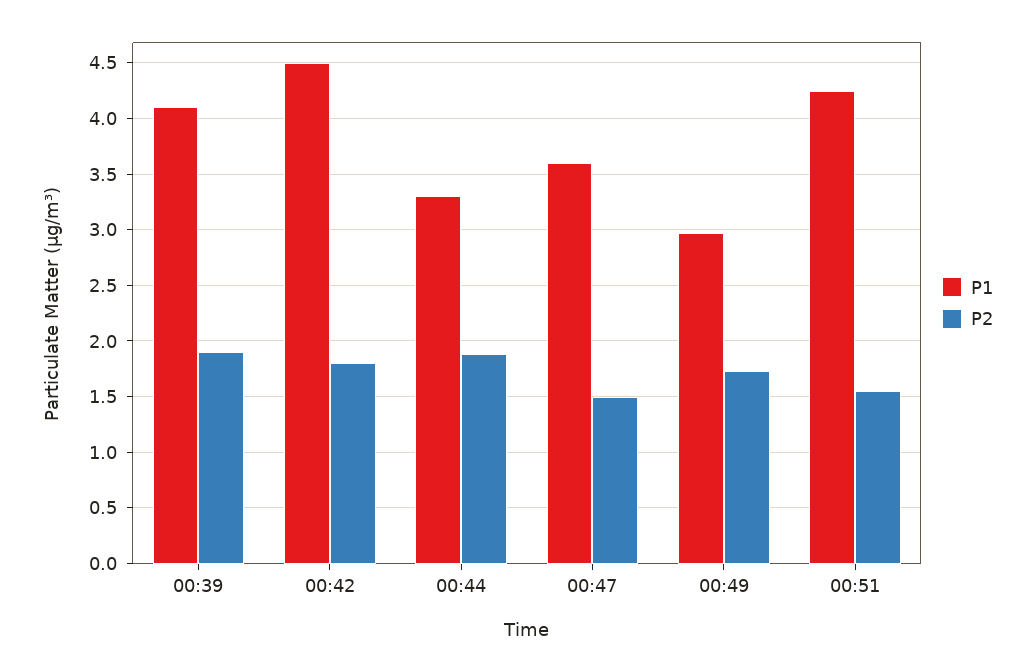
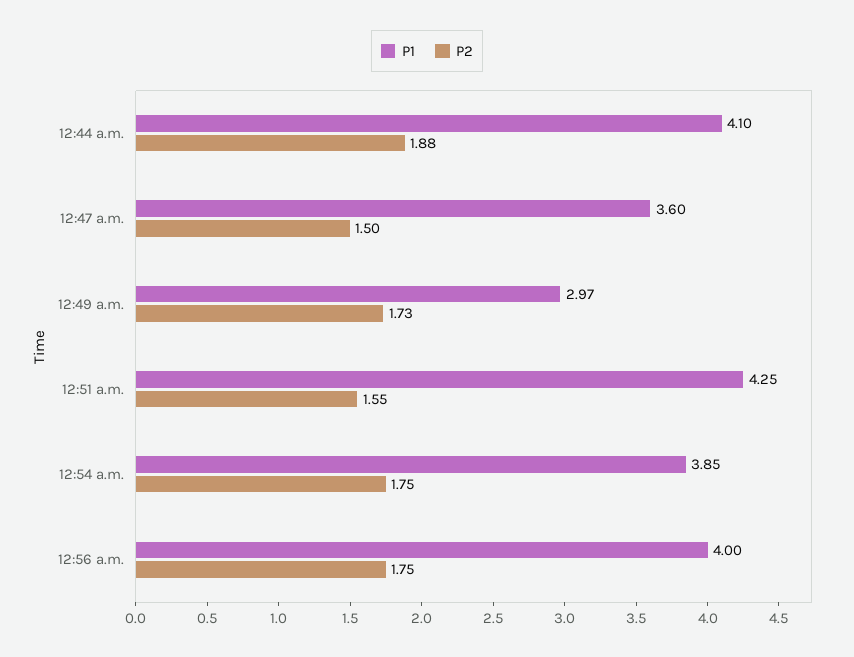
P1, 00:39: 4.1 -> none
P2, 00:39: 1.9 -> none
P1, 00:42: 4.5 -> none
P2, 00:42: 1.8 -> none
P1, 00:44: 3.3 -> 4.1
P1, 12:54 a.m.: none -> 3.85
P2, 12:54 a.m.: none -> 1.75
P1, 12:56 a.m.: none -> 4
P2, 12:56 a.m.: none -> 1.75

